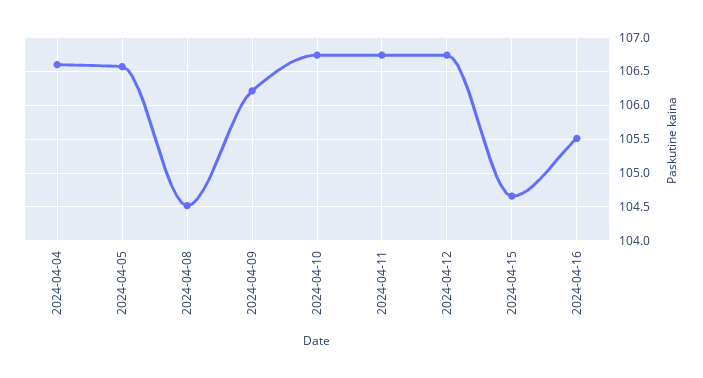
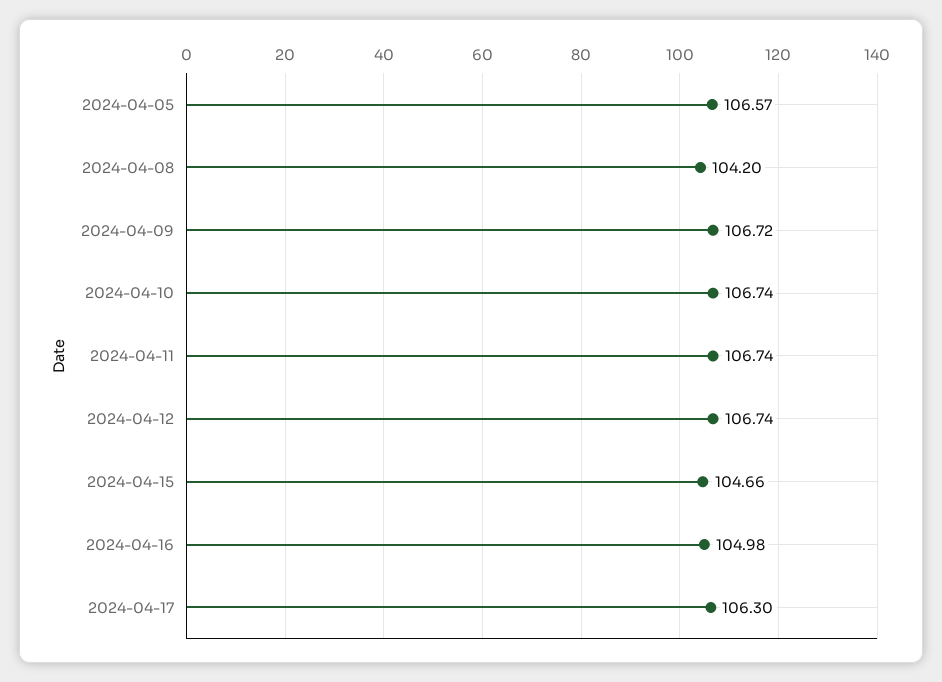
2024-04-04: 106.6 -> none
2024-04-08: 104.5 -> 104.2
2024-04-09: 106.2 -> 106.72
2024-04-16: 105.5 -> 104.98
2024-04-17: none -> 106.3

